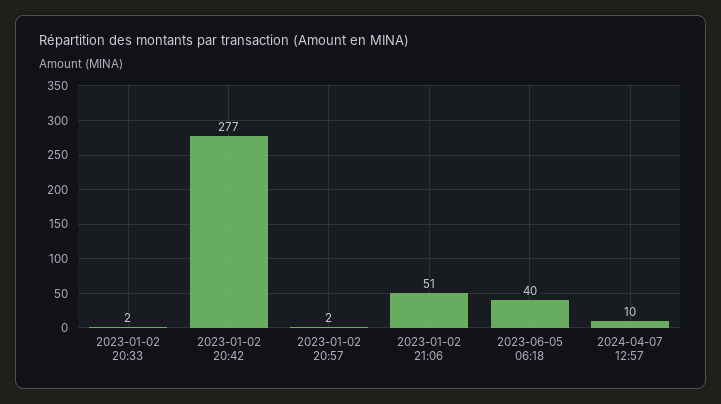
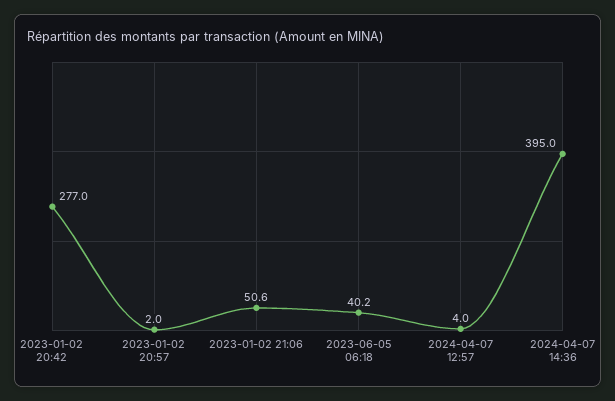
2023-01-02 20:33: 2 -> none
2024-04-07 12:57: 10 -> 4
2024-04-07 14:36: none -> 395

